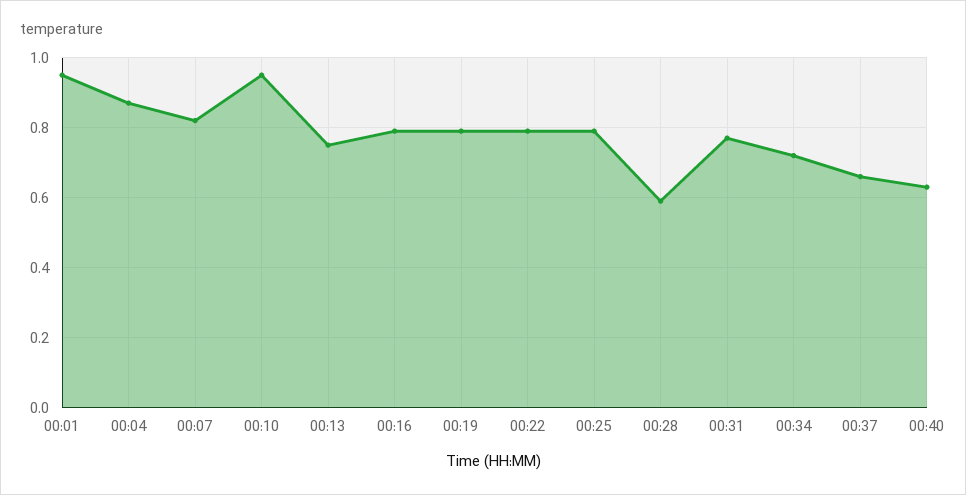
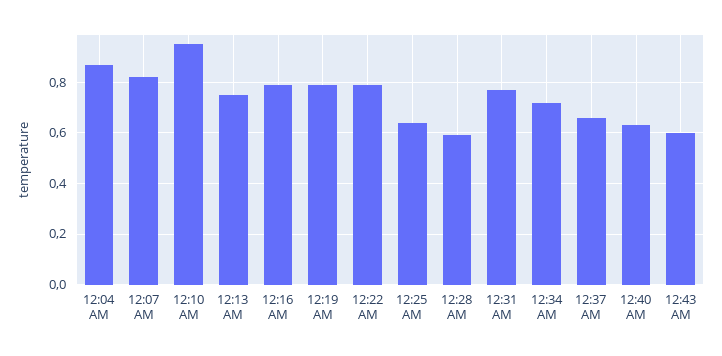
00:01: 0.95 -> none
00:25: 0.8 -> 0.65
12:43 AM: none -> 0.6

